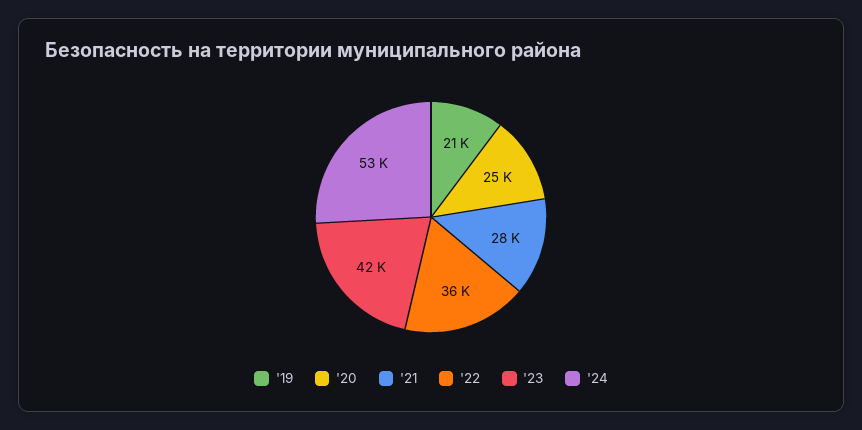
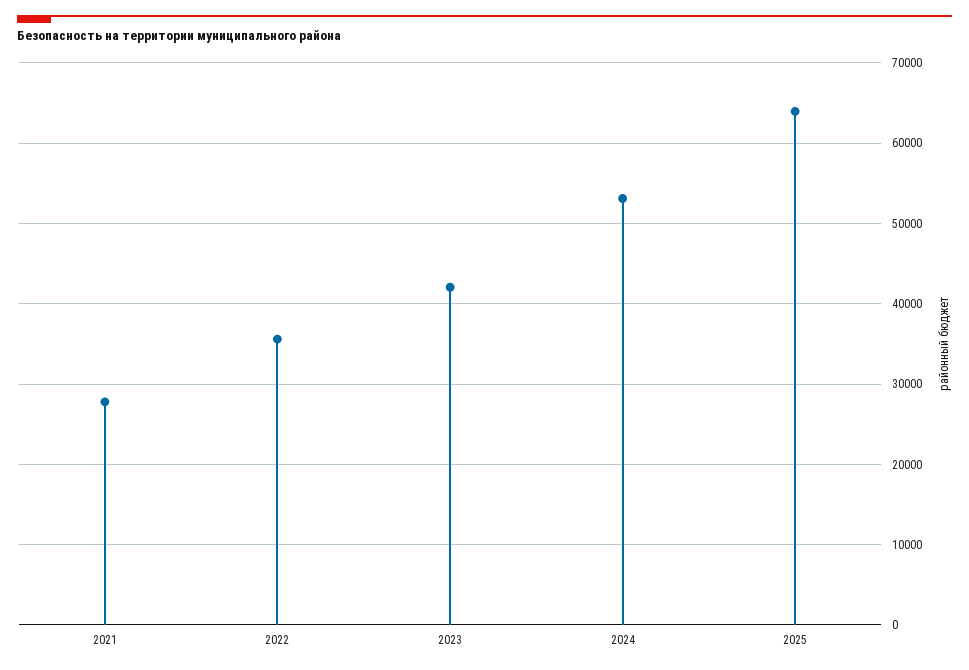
'19: 21000 -> none
'20: 25000 -> none
2025: none -> 64000

